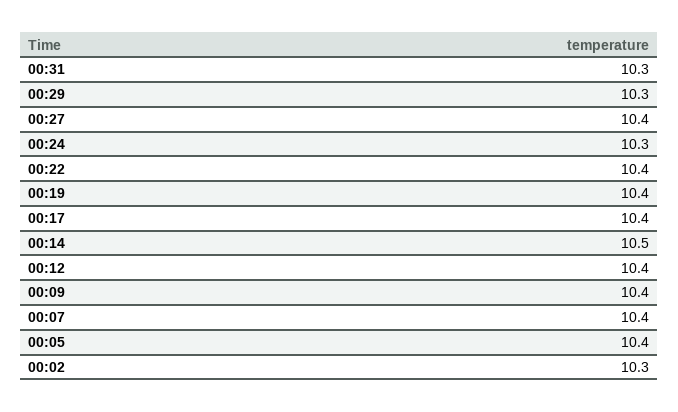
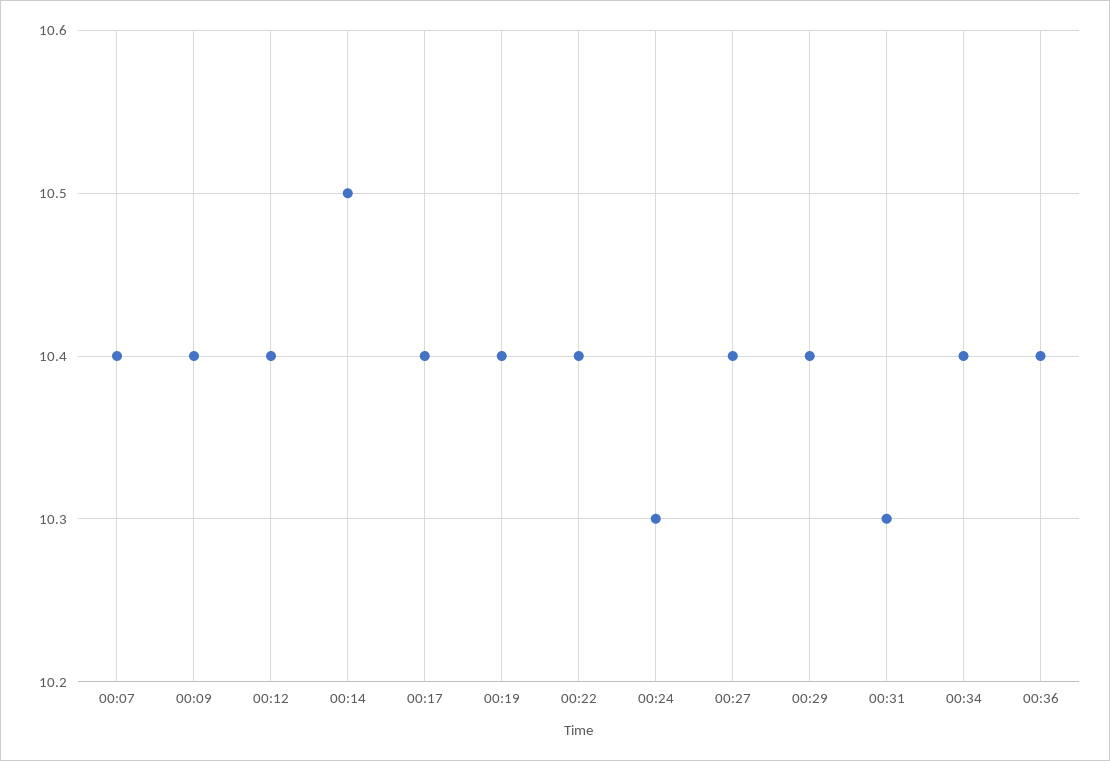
00:29: 10.3 -> 10.4
00:05: 10.4 -> none
00:02: 10.3 -> none
00:34: none -> 10.4
00:36: none -> 10.4

